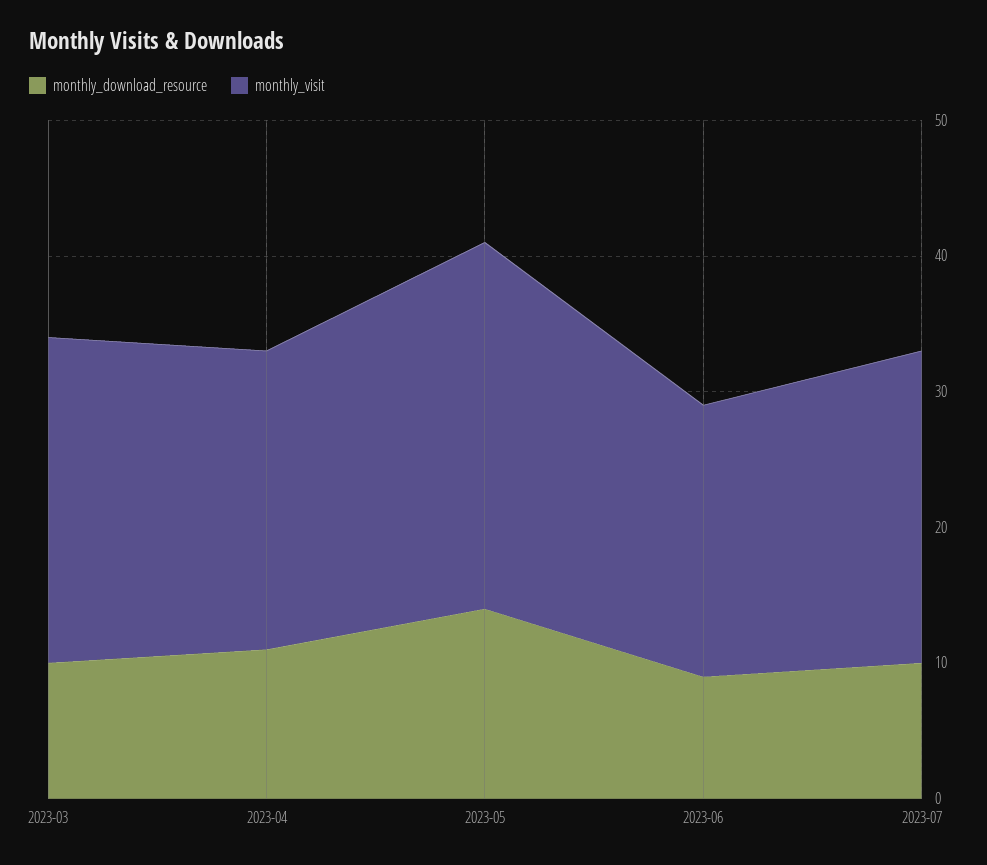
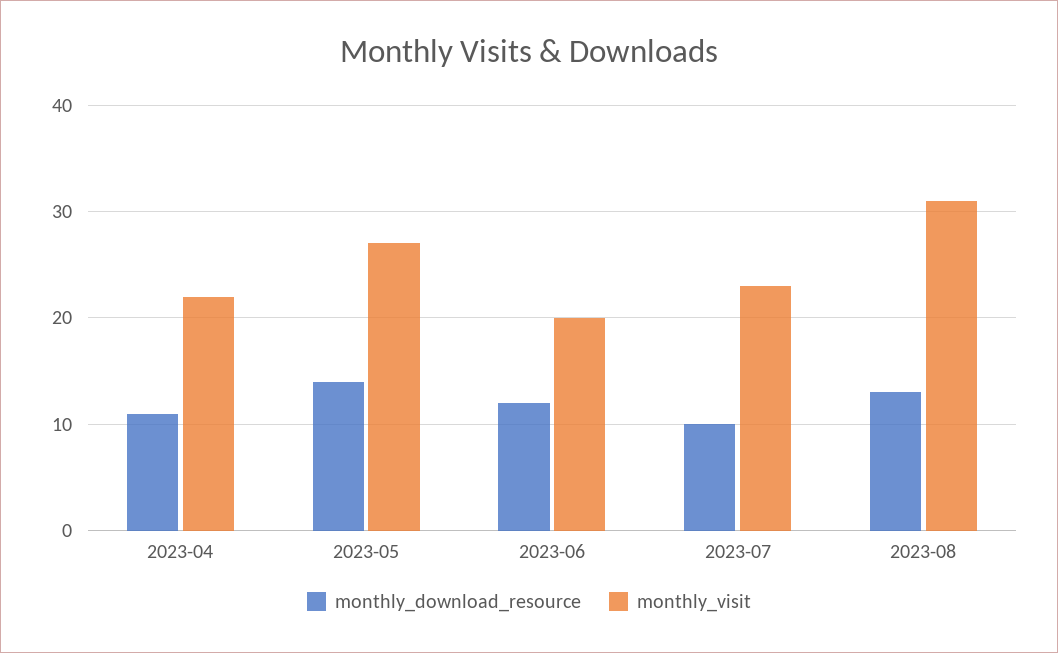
monthly_download_resource, 2023-03: 10 -> none
monthly_visit, 2023-03: 24 -> none
monthly_download_resource, 2023-06: 9 -> 12
monthly_download_resource, 2023-08: none -> 13
monthly_visit, 2023-08: none -> 31

